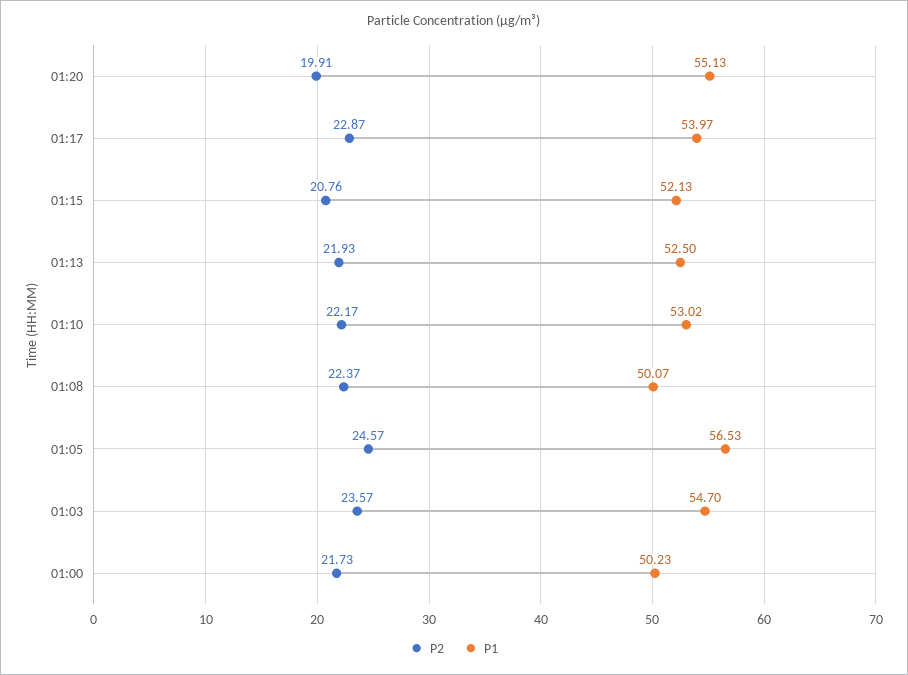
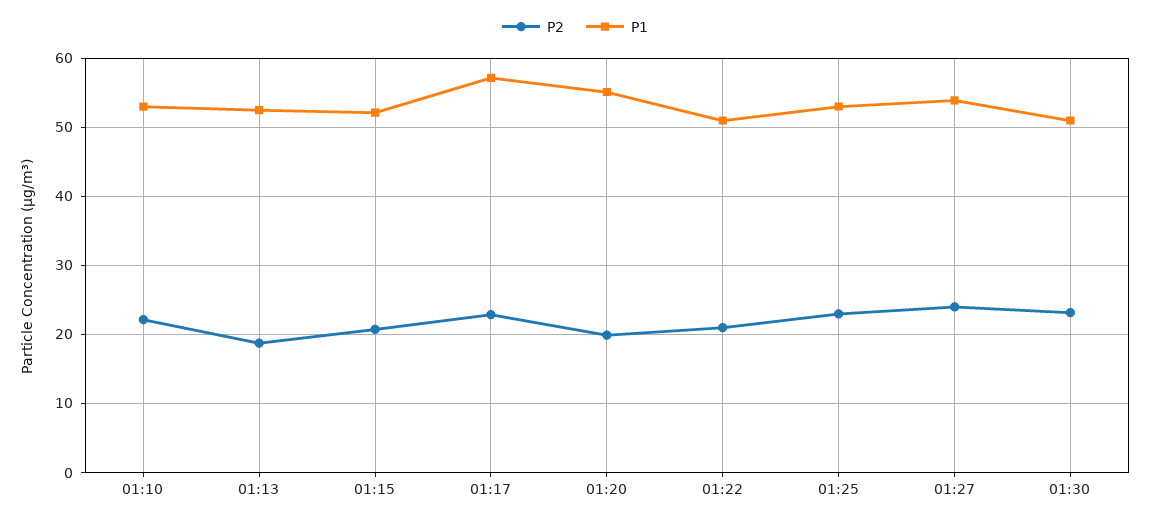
P1, 01:17: 53.97 -> 57
P2, 01:13: 21.93 -> 19
P2, 01:08: 22.37 -> none
P1, 01:08: 50.07 -> none
P2, 01:05: 24.57 -> none
P1, 01:05: 56.53 -> none
P2, 01:03: 23.57 -> none
P1, 01:03: 54.7 -> none
P2, 01:00: 21.73 -> none
P1, 01:00: 50.23 -> none
P2, 01:22: none -> 21
P1, 01:22: none -> 51
P2, 01:25: none -> 23
P1, 01:25: none -> 53
P2, 01:27: none -> 24
P1, 01:27: none -> 54
P2, 01:30: none -> 23
P1, 01:30: none -> 51

